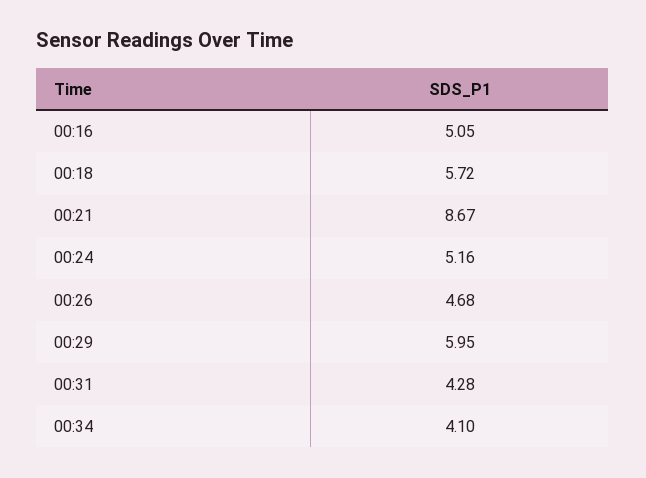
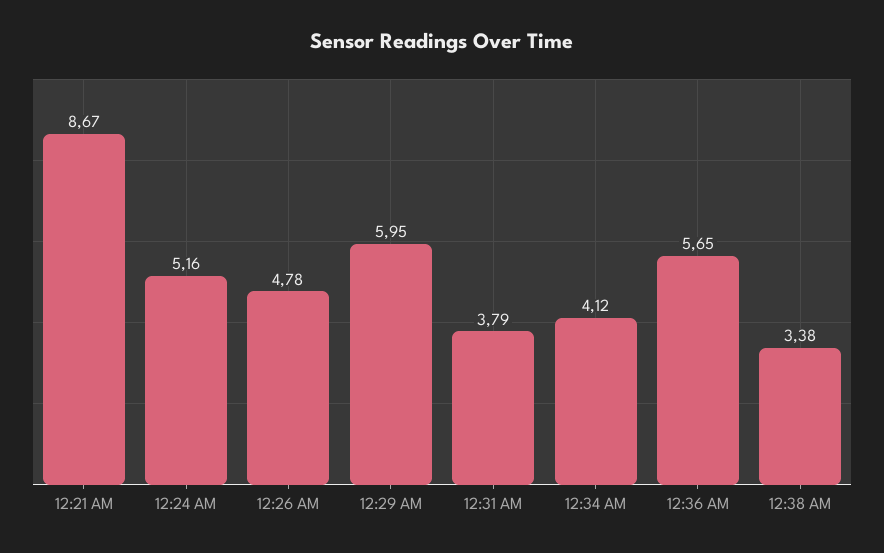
00:16: 5.05 -> none
00:18: 5.72 -> none
00:26: 4.68 -> 4.78
00:31: 4.28 -> 3.79
00:34: 4.1 -> 4.12
12:36 AM: none -> 5.65
12:38 AM: none -> 3.38

